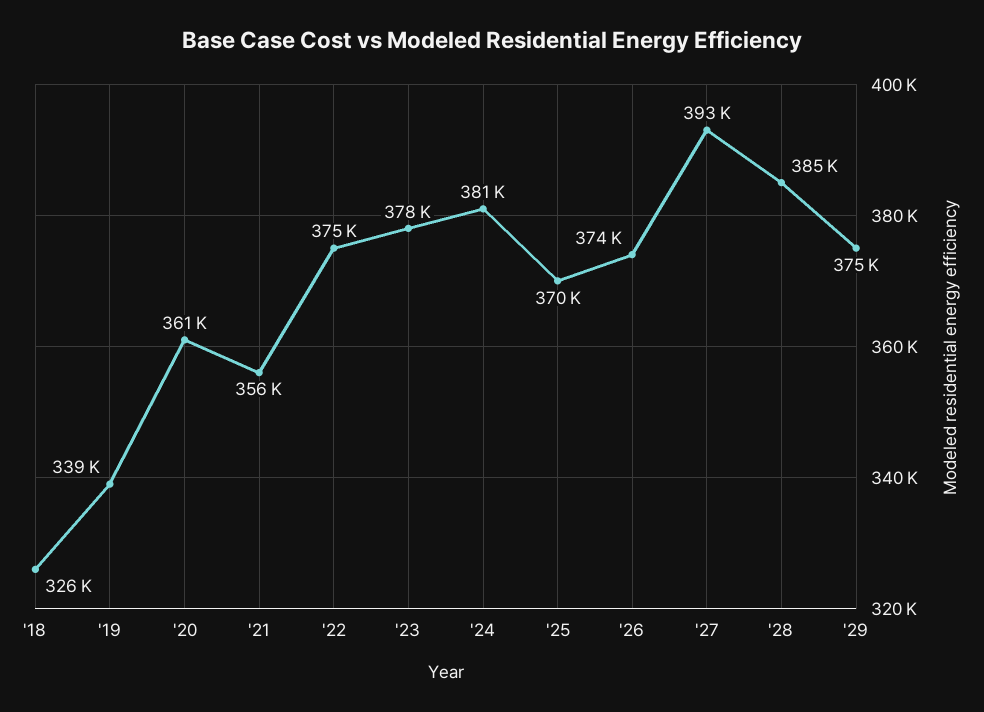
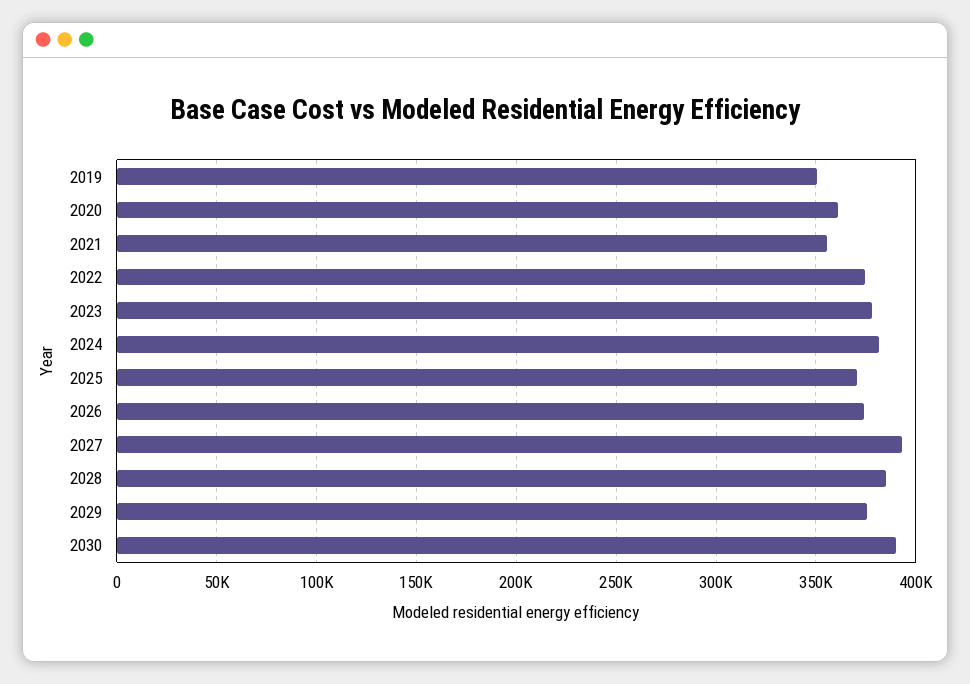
'18: 326000 -> none
'19: 339000 -> 350000
2030: none -> 390000

